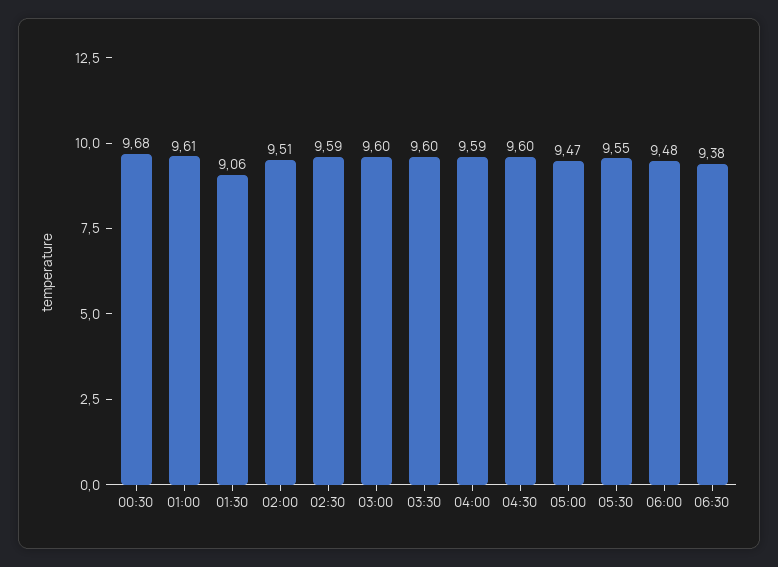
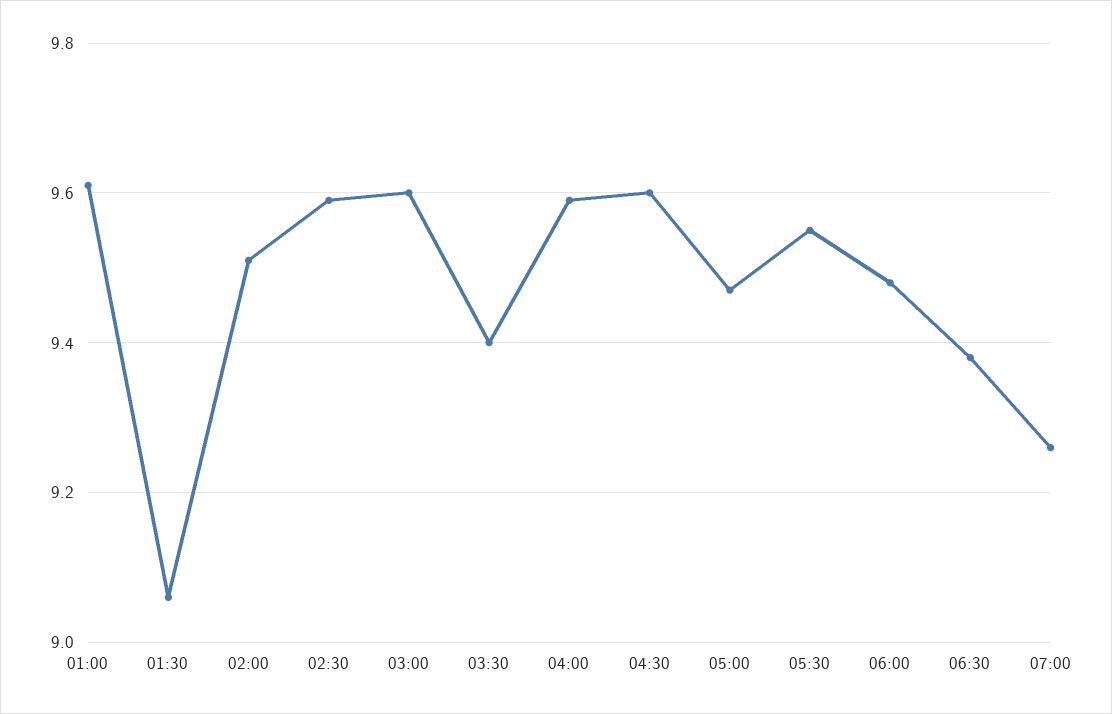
00:30: 9.68 -> none
03:30: 9.6 -> 9.4
07:00: none -> 9.25

